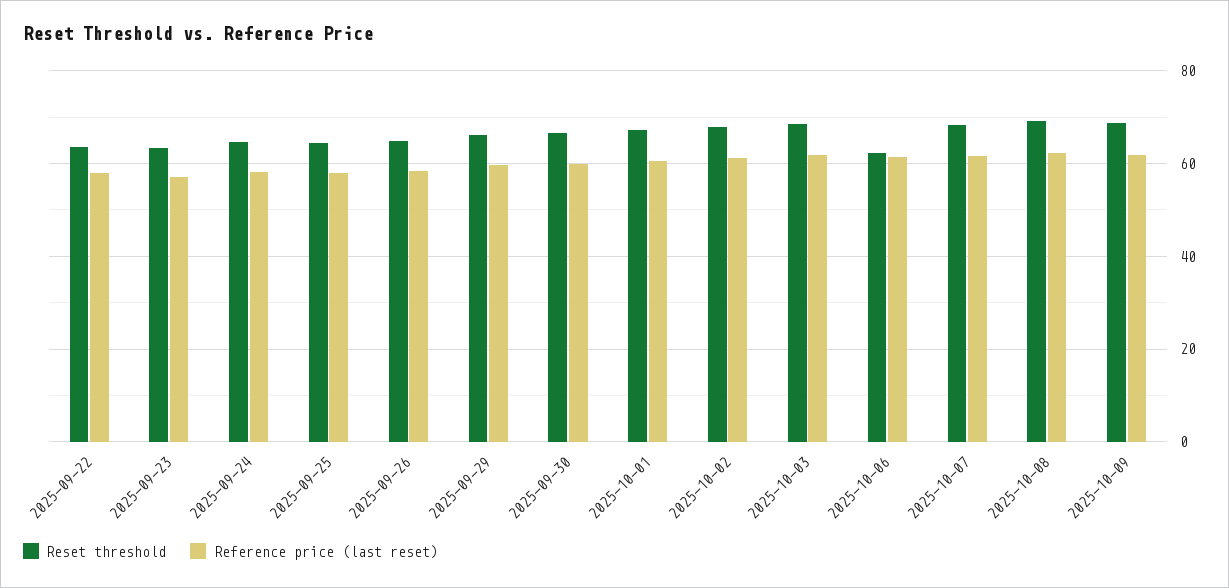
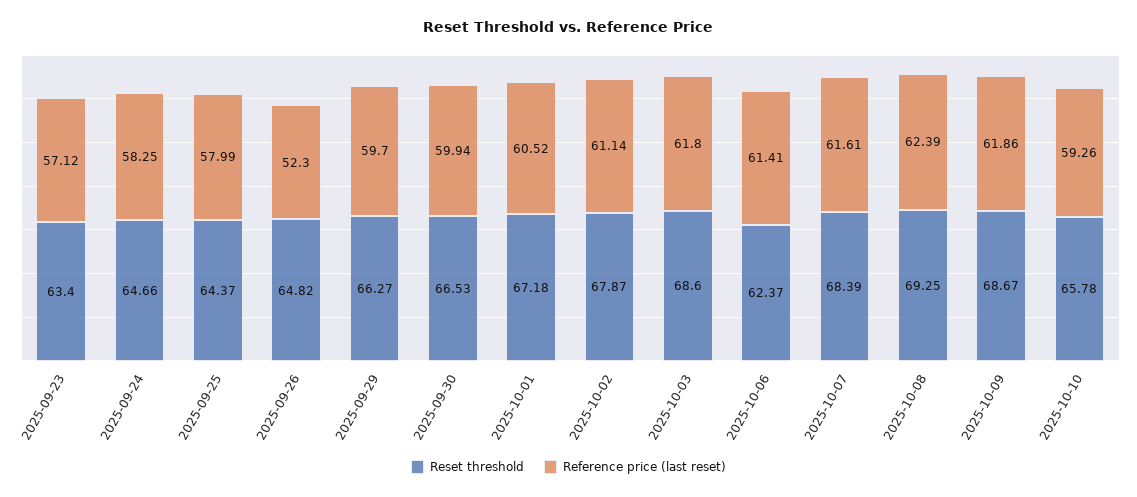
Reset threshold, 2025-09-22: 64 -> none
Reference price (last reset), 2025-09-22: 58 -> none
Reference price (last reset), 2025-09-26: 58 -> 52.3
Reset threshold, 2025-10-10: none -> 65.78
Reference price (last reset), 2025-10-10: none -> 59.26

